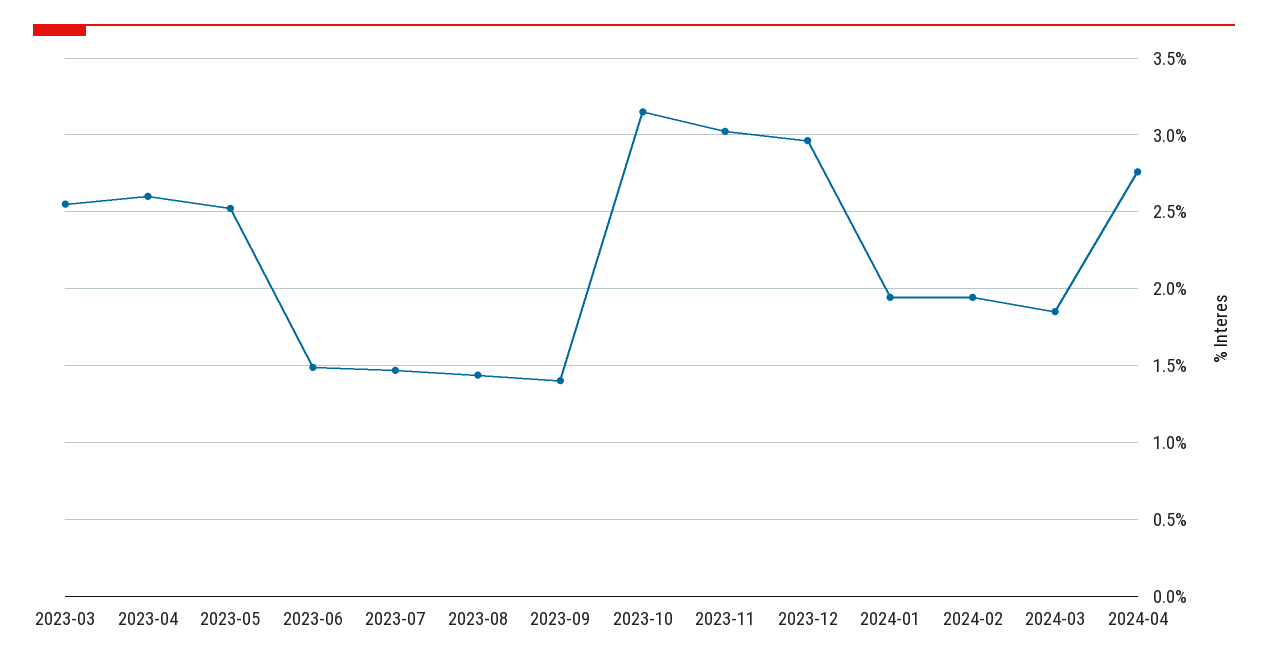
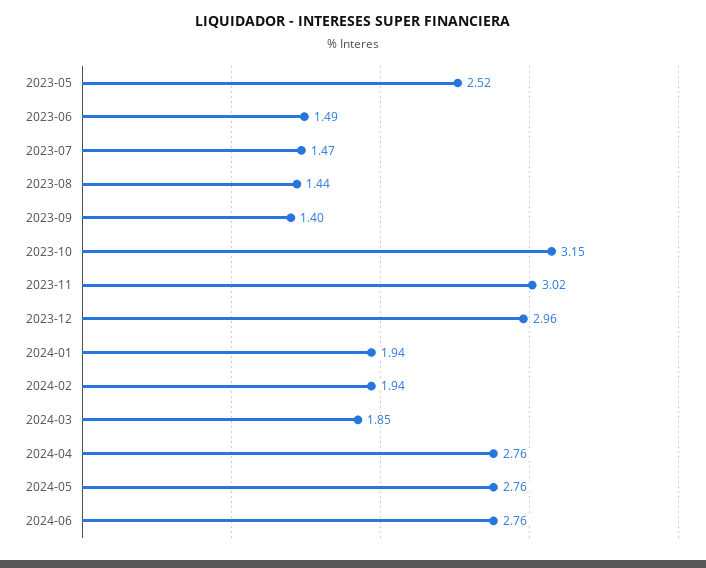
2023-03: 2.55 -> none
2023-04: 2.6 -> none
2024-05: none -> 2.76
2024-06: none -> 2.76

